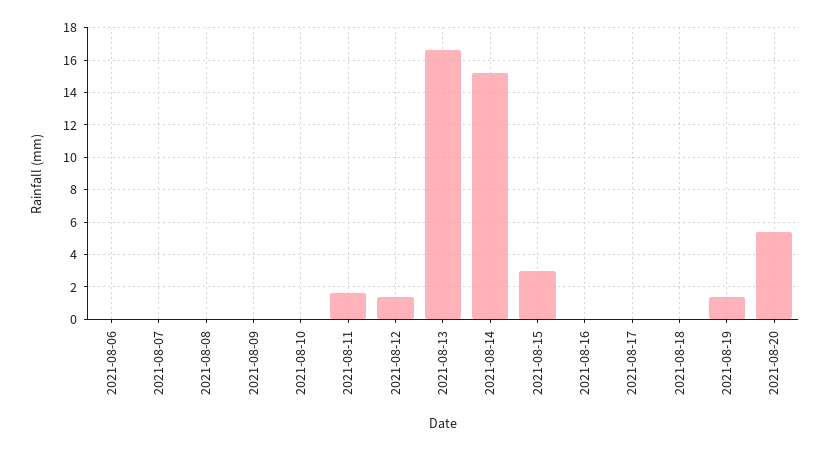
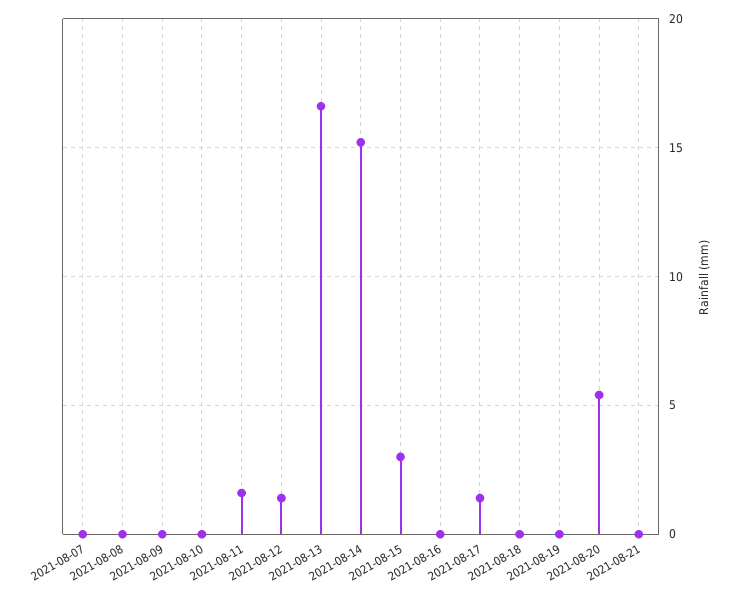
2021-08-06: 0 -> none
2021-08-17: 0 -> 1.5
2021-08-19: 1.5 -> 0
2021-08-21: none -> 0

